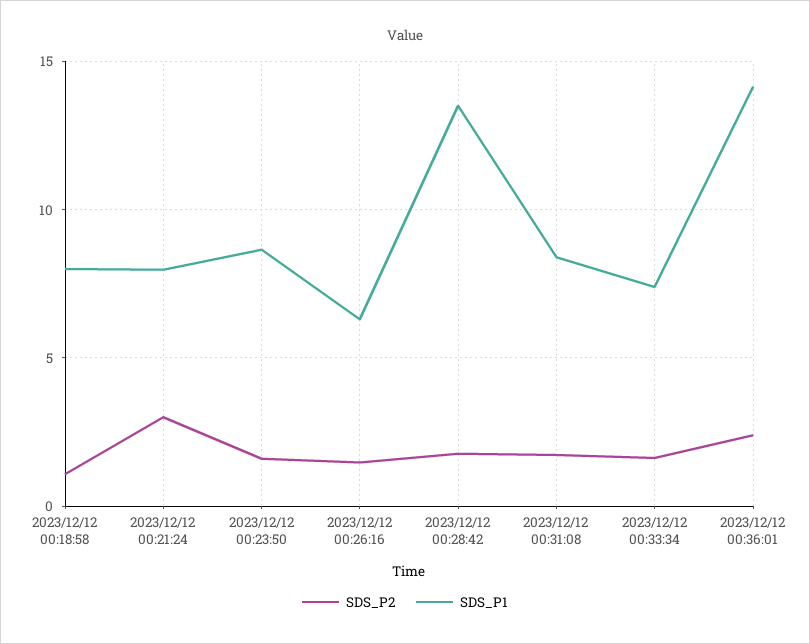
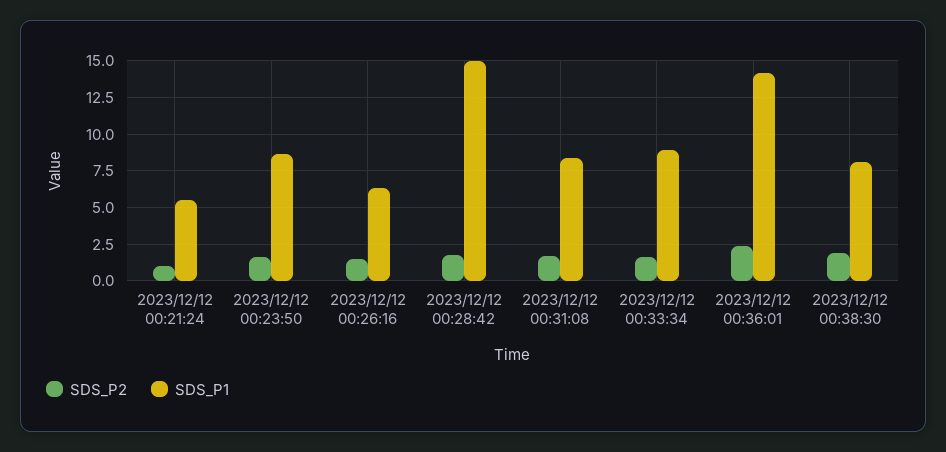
SDS_P2, 2023/12/12 00:18:58: 1 -> none
SDS_P1, 2023/12/12 00:18:58: 8 -> none
SDS_P2, 2023/12/12 00:21:24: 3 -> 1
SDS_P1, 2023/12/12 00:21:24: 8 -> 5.5
SDS_P1, 2023/12/12 00:28:42: 13.5 -> 15
SDS_P1, 2023/12/12 00:33:34: 7.5 -> 9
SDS_P2, 2023/12/12 00:38:30: none -> 2
SDS_P1, 2023/12/12 00:38:30: none -> 8

